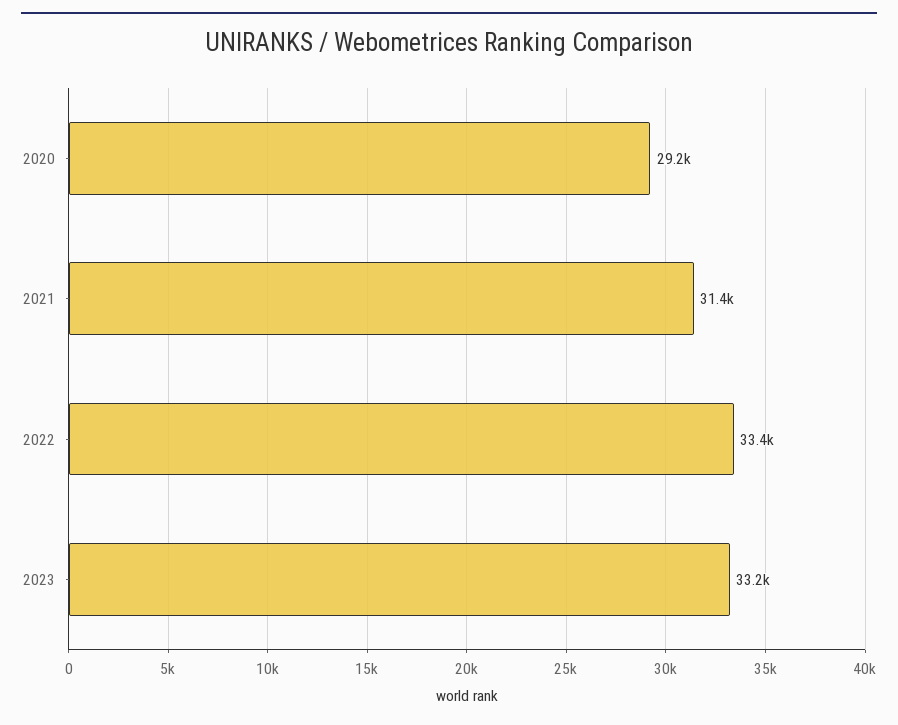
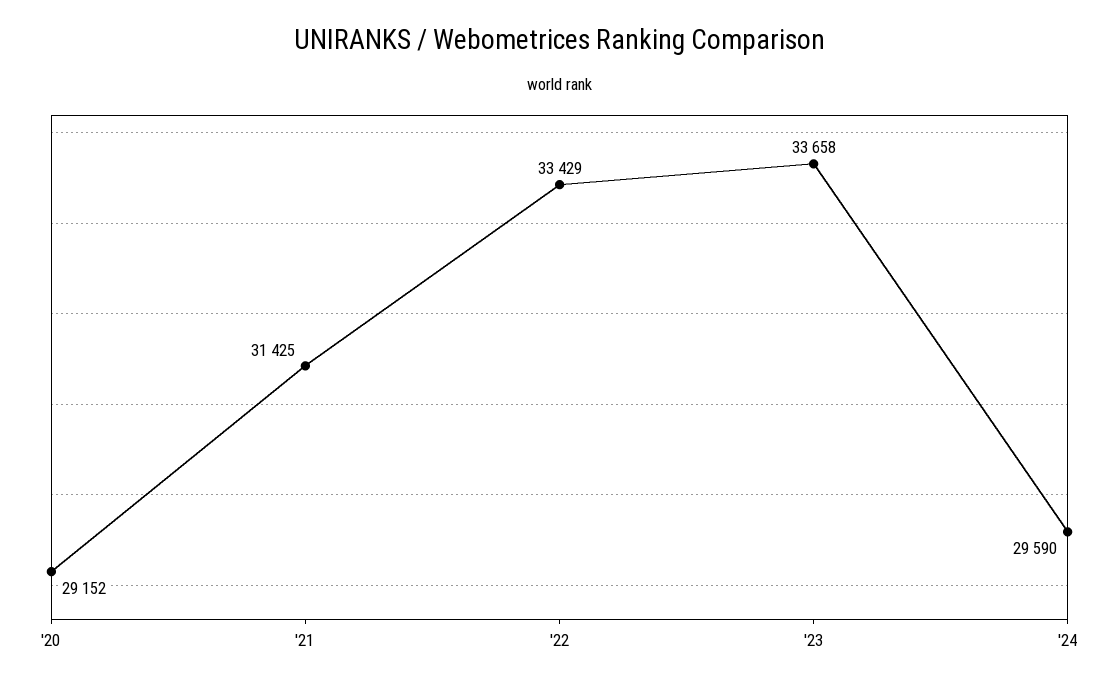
2023: 33200 -> 33658
'24: none -> 29590

